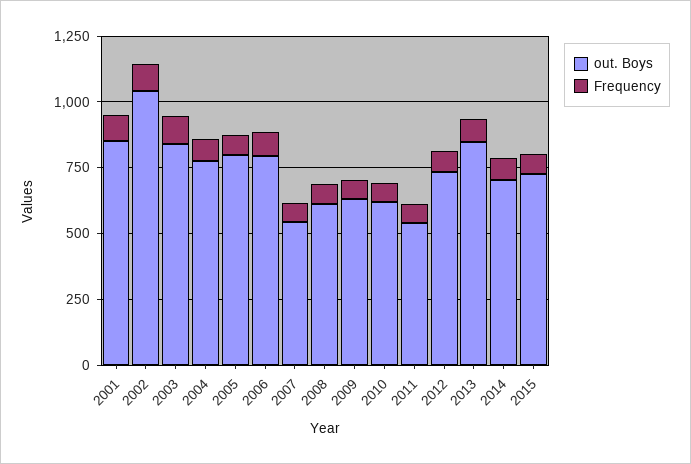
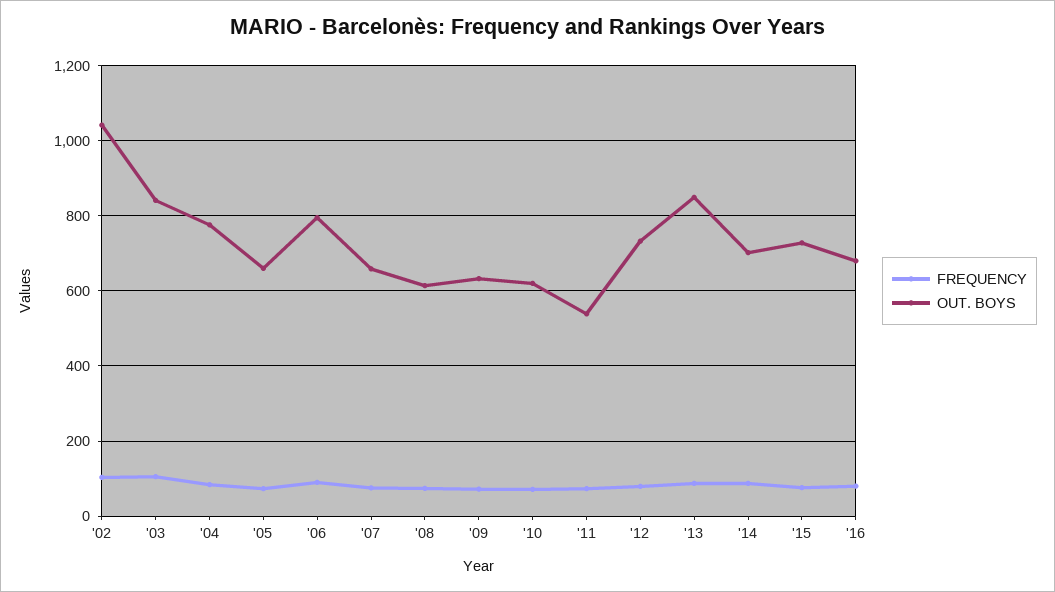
out. Boys, 2001: 850 -> none
Frequency, 2001: 100 -> none
out. Boys, 2005: 800 -> 660
out. Boys, 2007: 550 -> 660
Frequency, '16: none -> 80
out. Boys, '16: none -> 680

